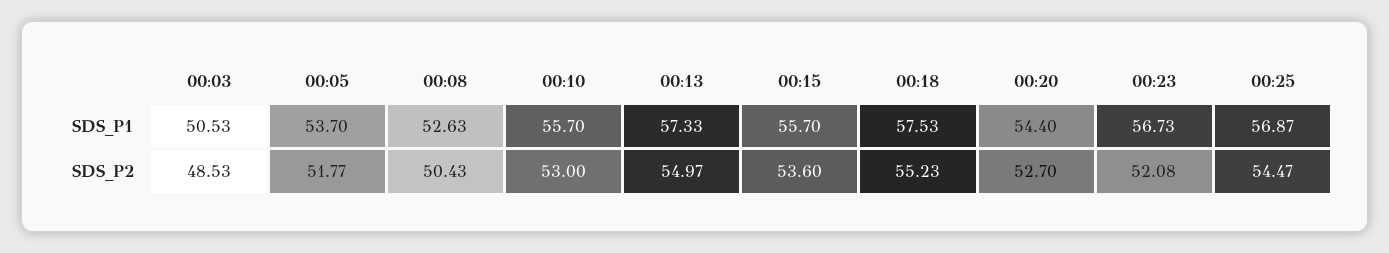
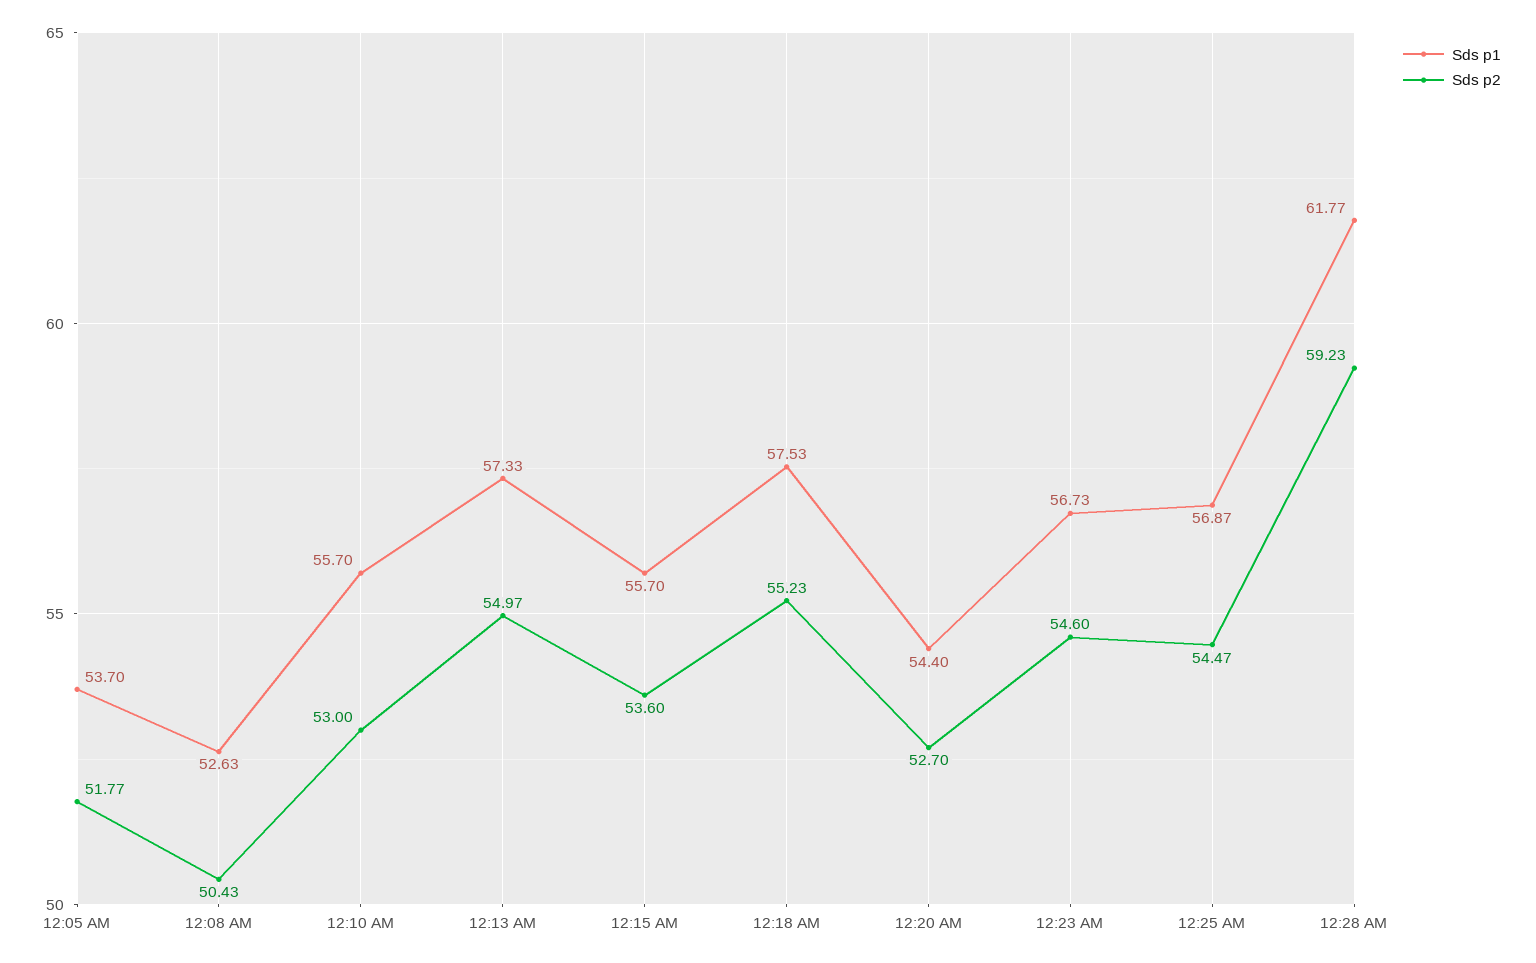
SDS_P1, 00:03: 50.53 -> none
SDS_P2, 00:03: 48.53 -> none
SDS_P2, 00:23: 52.08 -> 54.6
SDS_P1, 12:28 AM: none -> 61.77
SDS_P2, 12:28 AM: none -> 59.23

